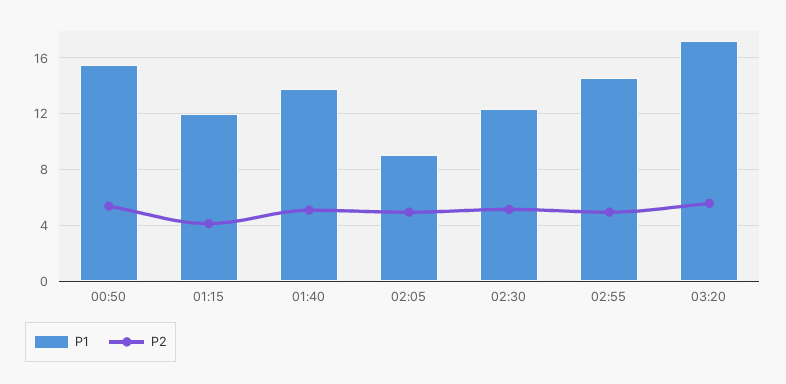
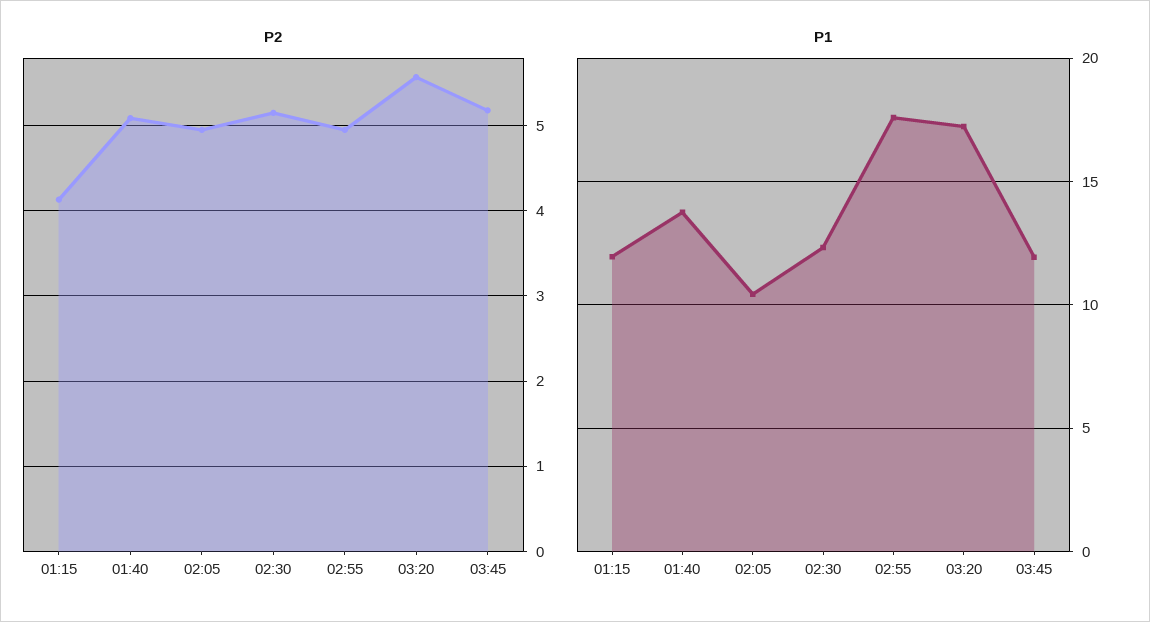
P1, 00:50: 15.5 -> none
P2, 00:50: 5.5 -> none
P1, 02:05: 9 -> 10.5
P1, 02:55: 14.5 -> 17.5
P2, 03:45: none -> 5.2
P1, 03:45: none -> 12

